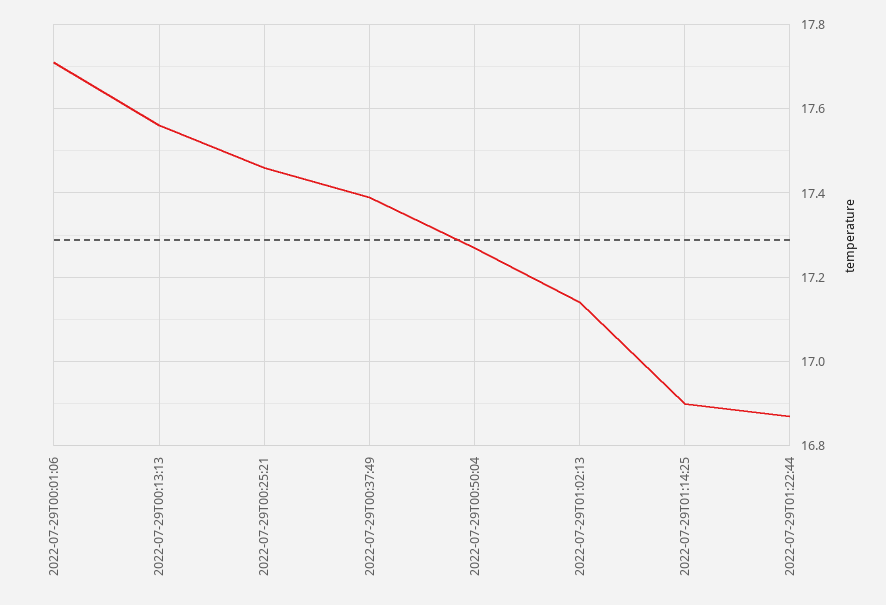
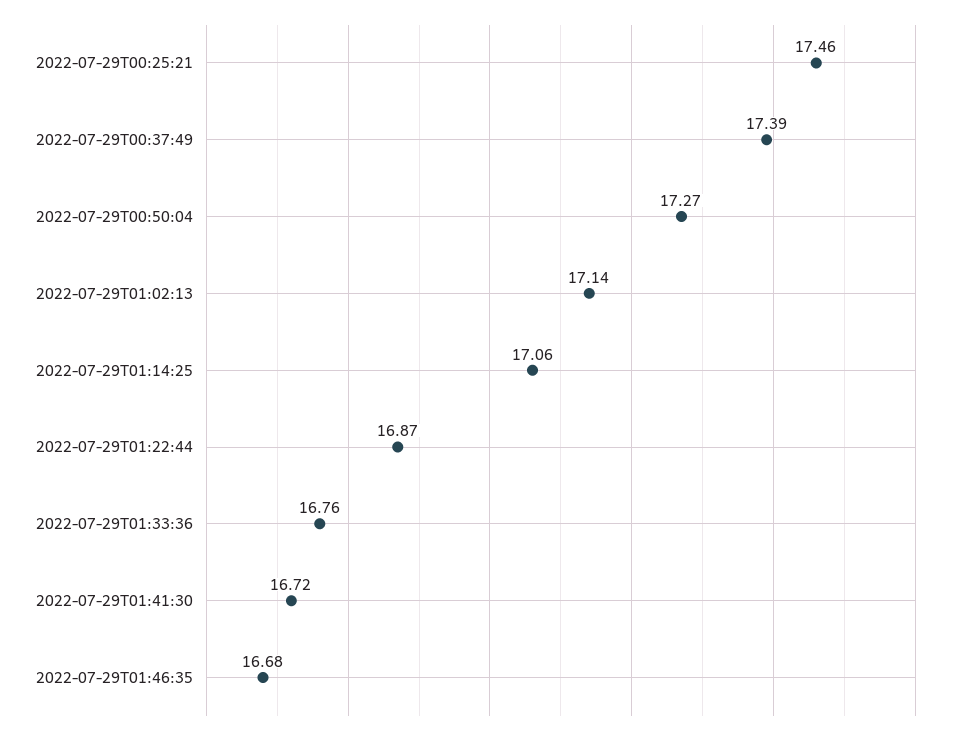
2022-07-29T00:01:06: 17.7 -> none
2022-07-29T00:13:13: 17.55 -> none
2022-07-29T01:14:25: 16.9 -> 17.06
2022-07-29T01:33:36: none -> 16.76
2022-07-29T01:41:30: none -> 16.72
2022-07-29T01:46:35: none -> 16.68

